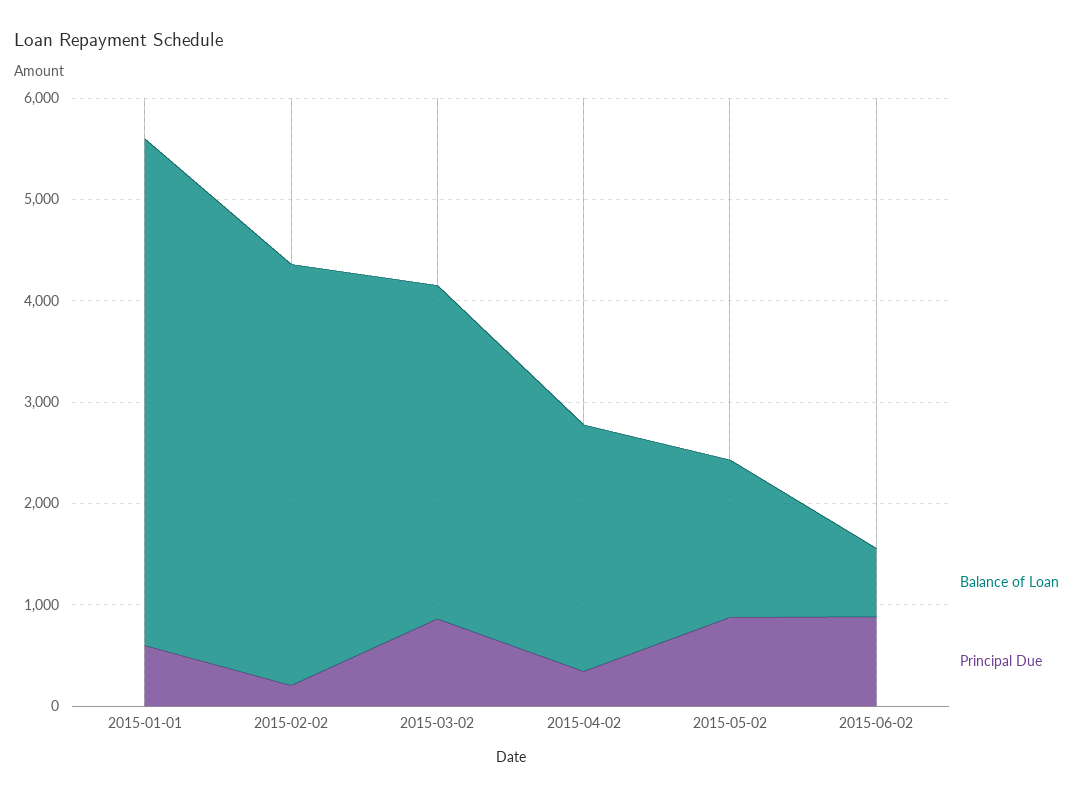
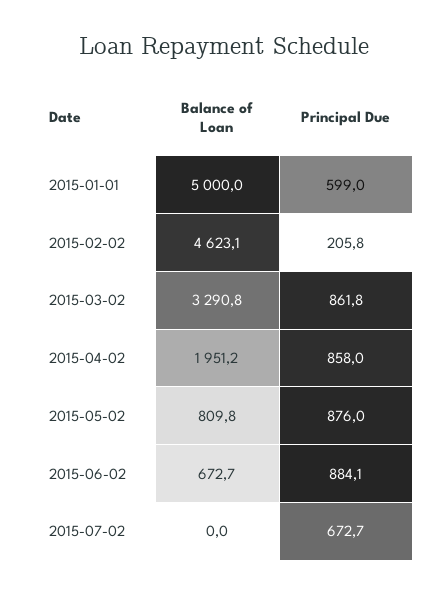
Balance of Loan, 2015-02-02: 4200 -> 4623.1
Balance of Loan, 2015-04-02: 2400 -> 1951.2
Principal Due, 2015-04-02: 400 -> 858
Balance of Loan, 2015-05-02: 1600 -> 809.8
Balance of Loan, 2015-07-02: none -> 0
Principal Due, 2015-07-02: none -> 672.7

